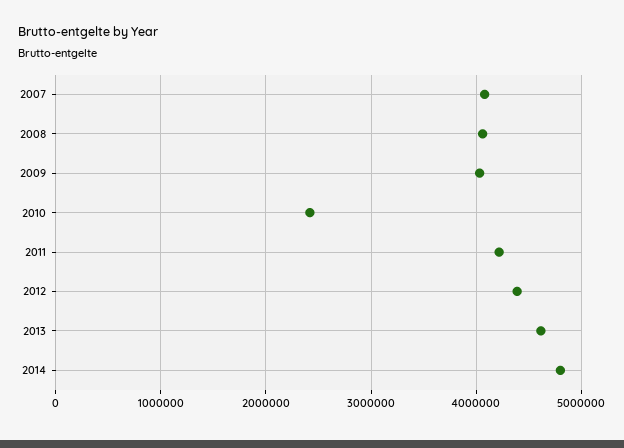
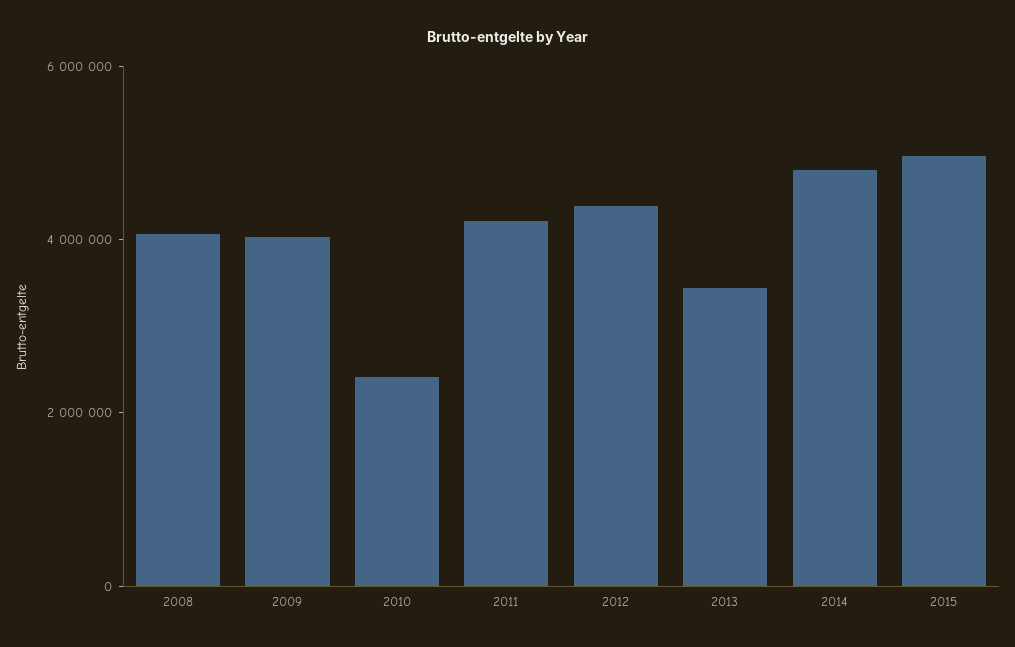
2007: 4100000 -> none
2013: 4600000 -> 3500000
2015: none -> 5000000

